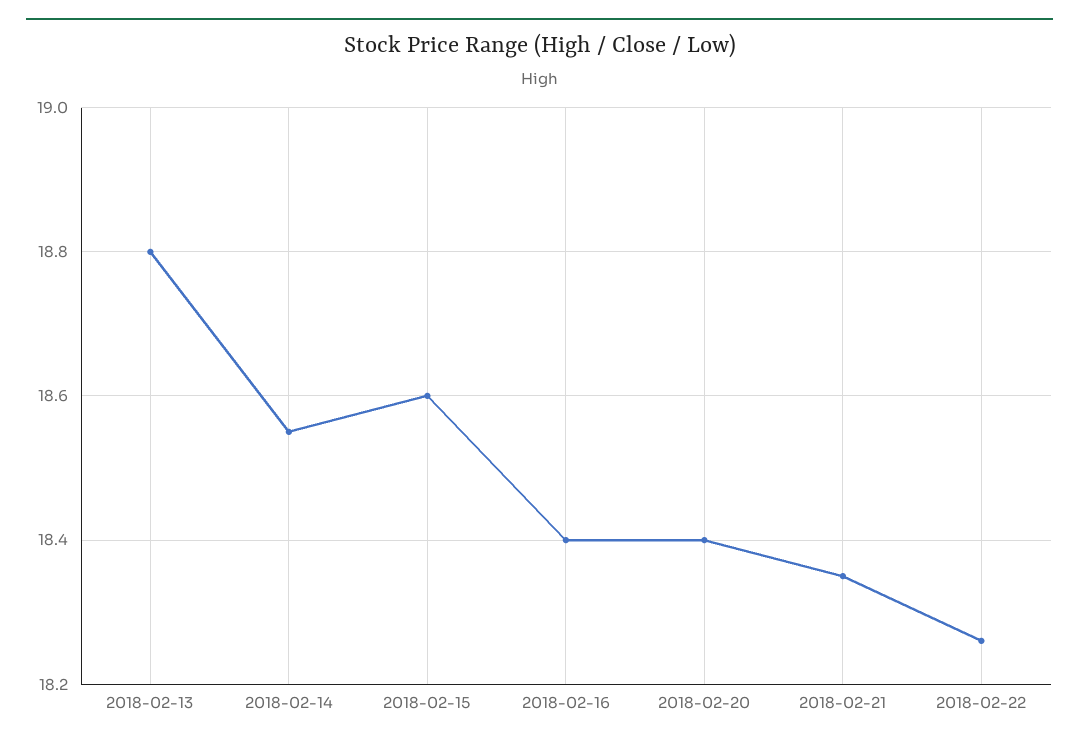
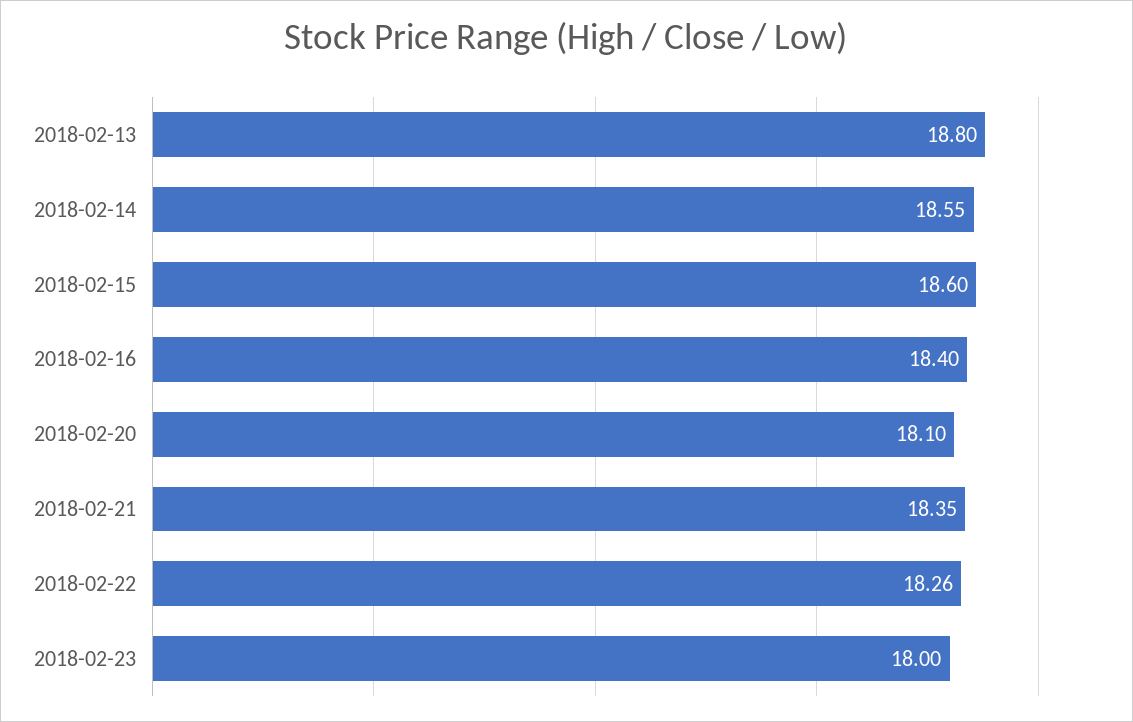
2018-02-20: 18.4 -> 18.1
2018-02-23: none -> 18

